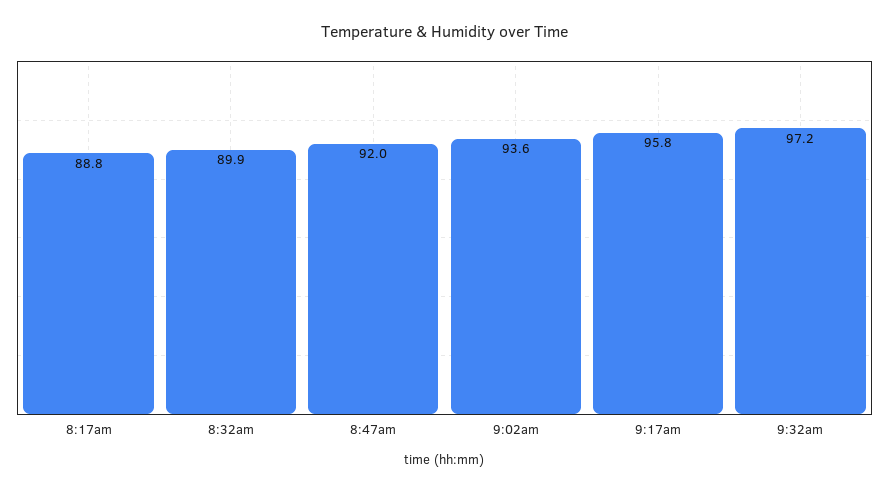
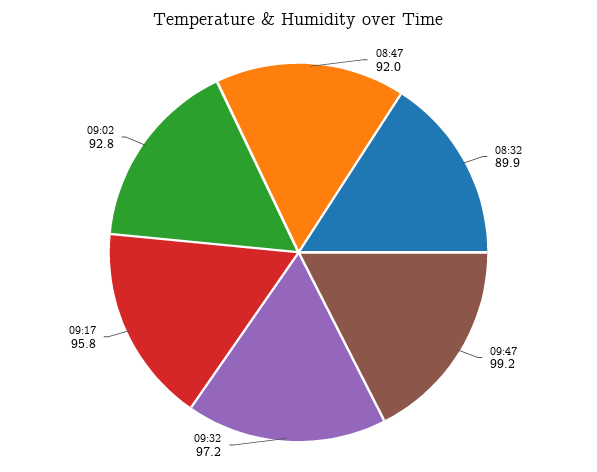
8:17am: 88.8 -> none
9:02am: 93.6 -> 92.8
09:47: none -> 99.2

